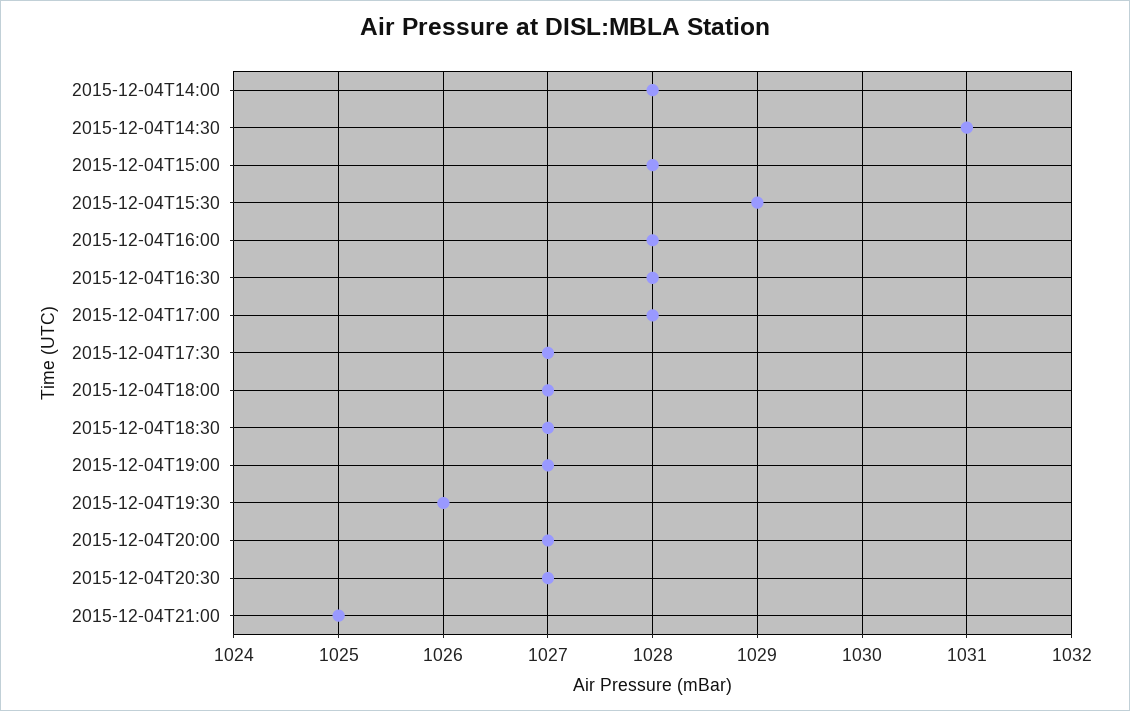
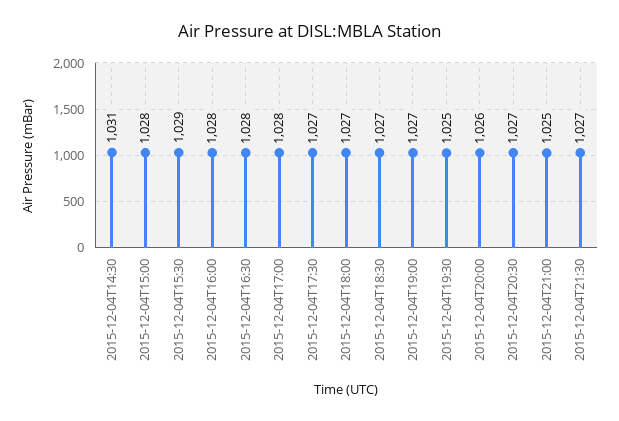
2015-12-04T14:00: 1028 -> none
2015-12-04T19:30: 1026 -> 1025
2015-12-04T20:00: 1027 -> 1026
2015-12-04T21:30: none -> 1027

